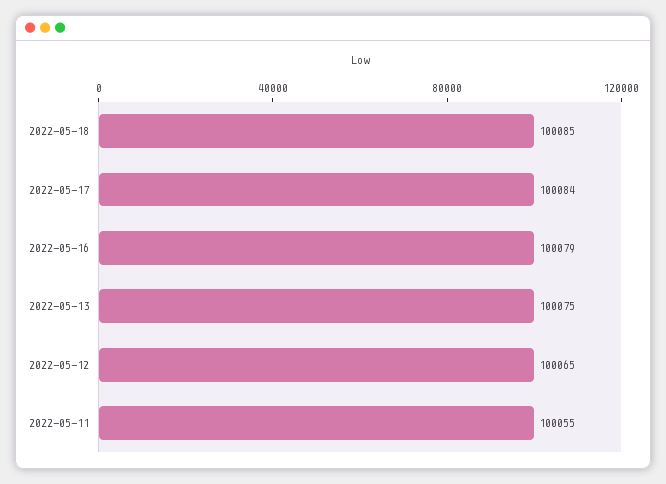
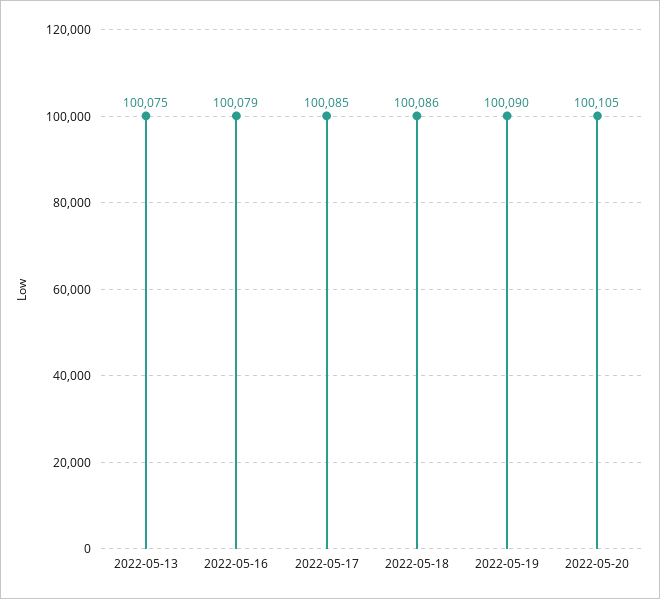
2022-05-18: 100085 -> 100086
2022-05-17: 100084 -> 100085
2022-05-12: 100065 -> none
2022-05-11: 100055 -> none
2022-05-19: none -> 100090
2022-05-20: none -> 100105

